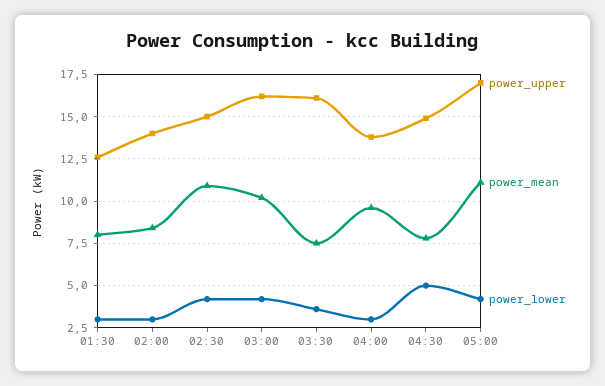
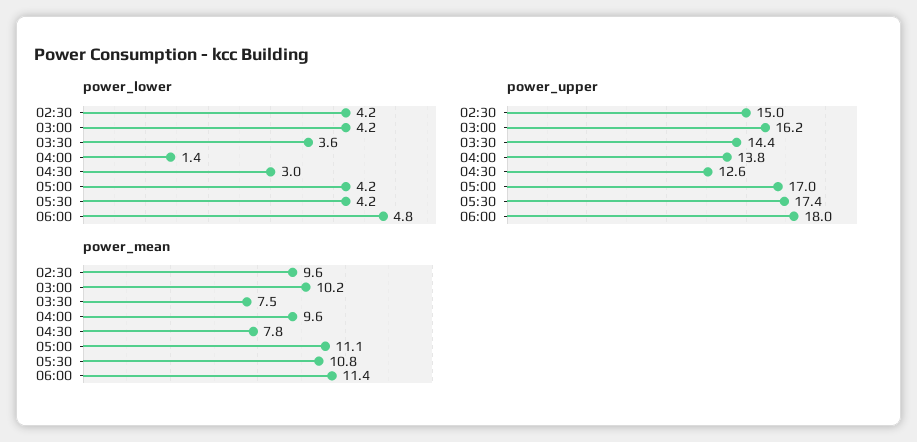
power_upper, 01:30: 12.5 -> none
power_mean, 01:30: 8 -> none
power_lower, 01:30: 3 -> none
power_upper, 02:00: 14 -> none
power_mean, 02:00: 8.5 -> none
power_lower, 02:00: 3 -> none
power_mean, 02:30: 11 -> 9.6
power_upper, 03:30: 16 -> 14.4
power_lower, 04:00: 3 -> 1.4
power_upper, 04:30: 15 -> 12.6
power_lower, 04:30: 5 -> 3
power_lower, 05:30: none -> 4.2
power_lower, 06:00: none -> 4.8
power_upper, 05:30: none -> 17.4
power_upper, 06:00: none -> 18
power_mean, 05:30: none -> 10.8
power_mean, 06:00: none -> 11.4

